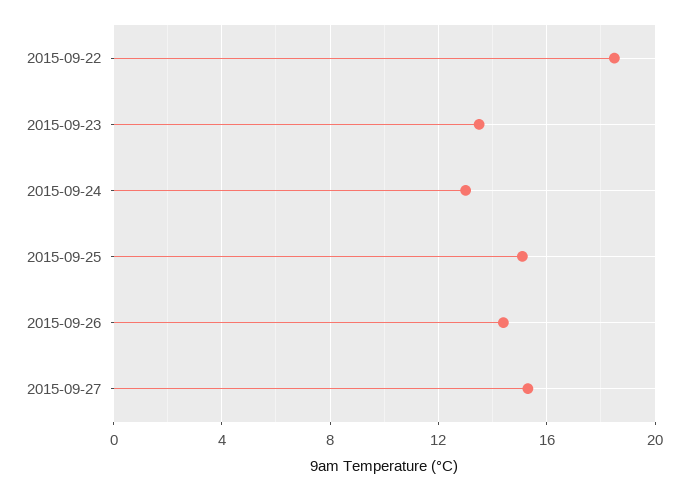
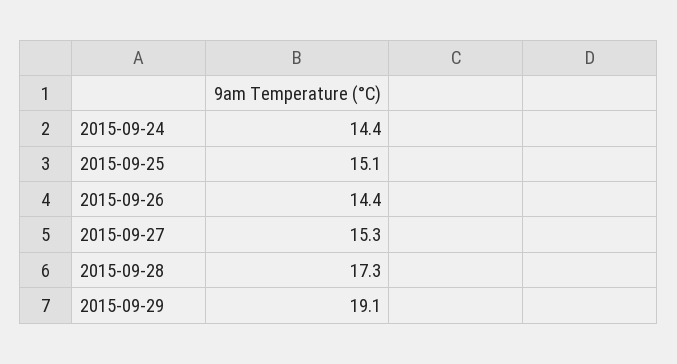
2015-09-22: 18.5 -> none
2015-09-23: 13.5 -> none
2015-09-24: 13 -> 14.4
2015-09-28: none -> 17.3
2015-09-29: none -> 19.1

